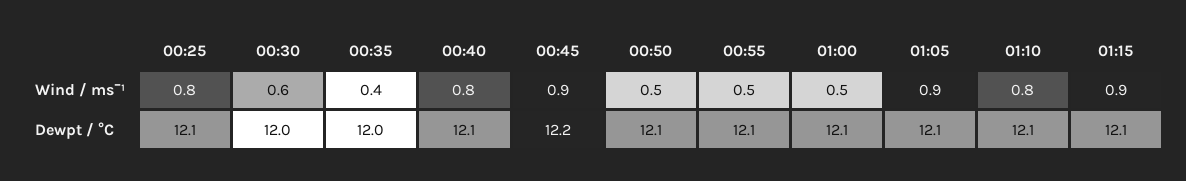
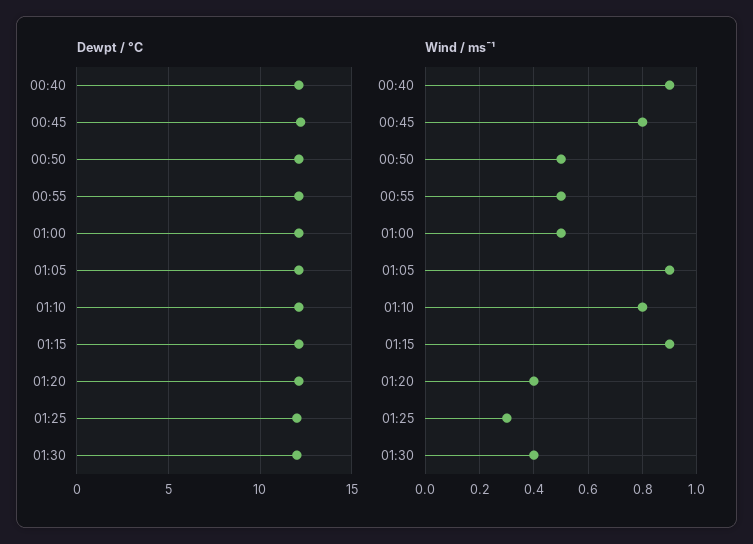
Wind / ms¯¹, 00:25: 0.8 -> none
Wind / ms¯¹, 00:30: 0.6 -> none
Wind / ms¯¹, 00:35: 0.4 -> none
Wind / ms¯¹, 00:40: 0.8 -> 0.9
Wind / ms¯¹, 00:45: 0.9 -> 0.8
Dewpt / °C, 00:25: 12.1 -> none
Dewpt / °C, 00:30: 12 -> none
Dewpt / °C, 00:35: 12 -> none
Dewpt / °C, 01:20: none -> 12
Dewpt / °C, 01:25: none -> 12
Dewpt / °C, 01:30: none -> 12
Wind / ms¯¹, 01:20: none -> 0.4
Wind / ms¯¹, 01:25: none -> 0.3
Wind / ms¯¹, 01:30: none -> 0.4

